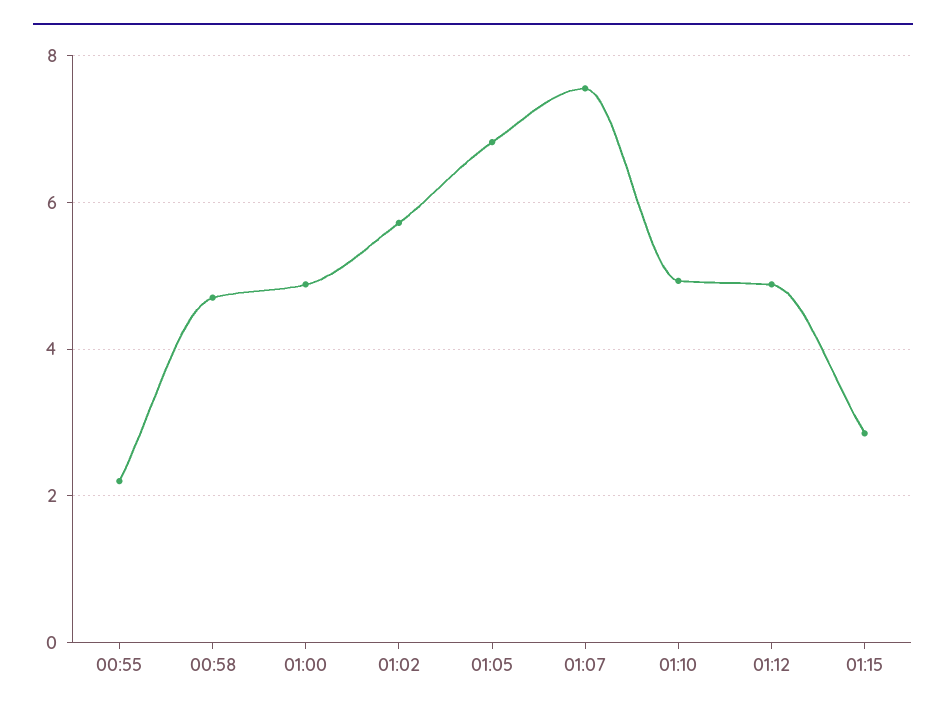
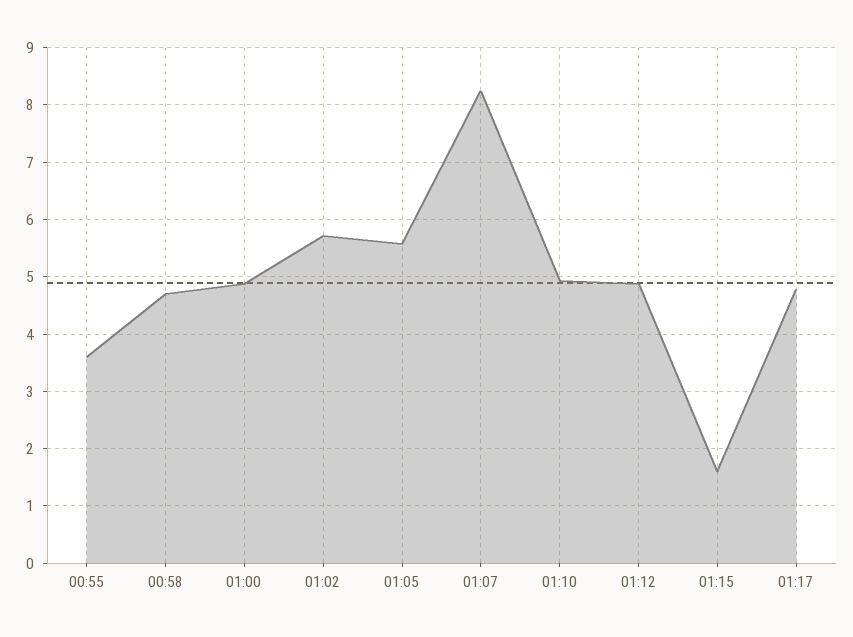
00:55: 2.2 -> 3.6
01:05: 6.8 -> 5.6
01:07: 7.6 -> 8.2
01:15: 2.8 -> 1.6
01:17: none -> 4.8

